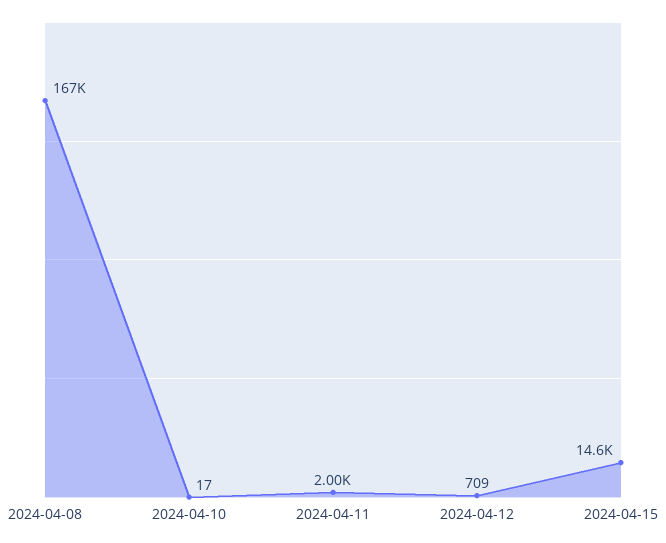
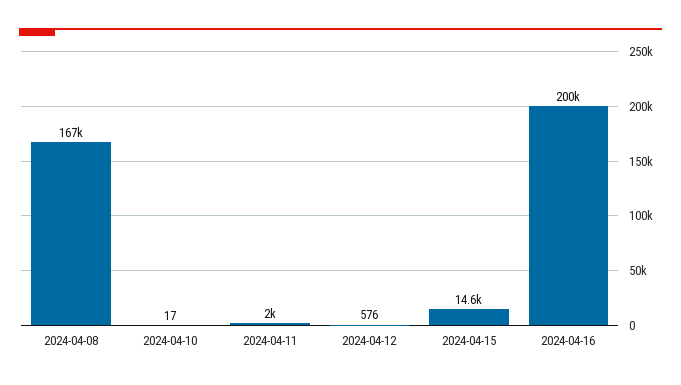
2024-04-12: 709 -> 576
2024-04-16: none -> 200000

